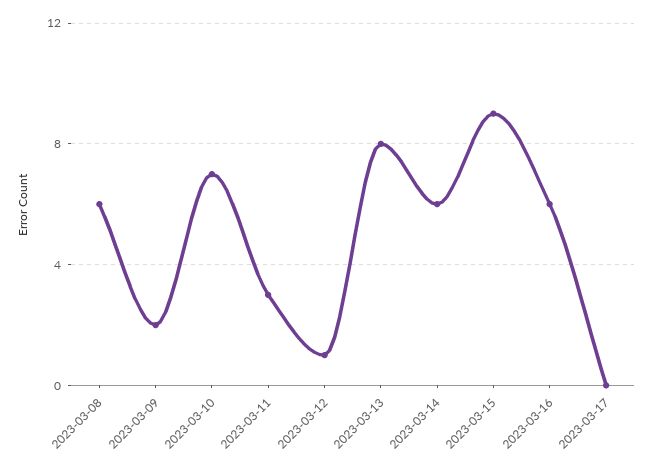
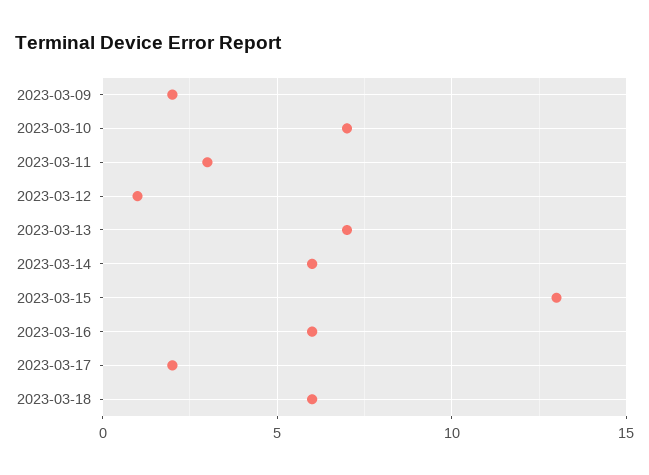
2023-03-08: 6 -> none
2023-03-13: 8 -> 7
2023-03-15: 9 -> 13
2023-03-17: 0 -> 2
2023-03-18: none -> 6

